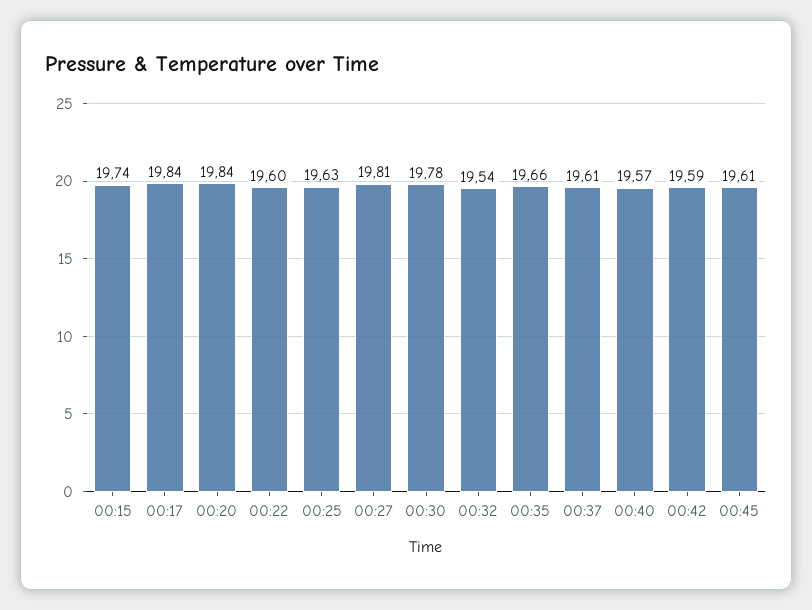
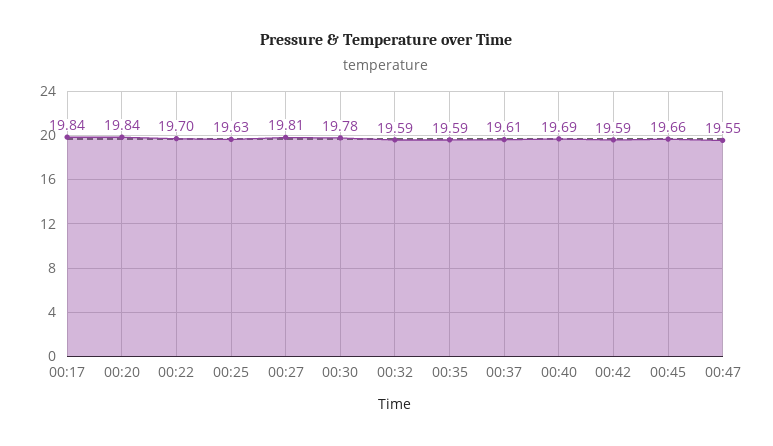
00:15: 19.74 -> none
00:22: 19.6 -> 19.7
00:32: 19.54 -> 19.59
00:35: 19.66 -> 19.59
00:40: 19.57 -> 19.69
00:45: 19.61 -> 19.66
00:47: none -> 19.55

